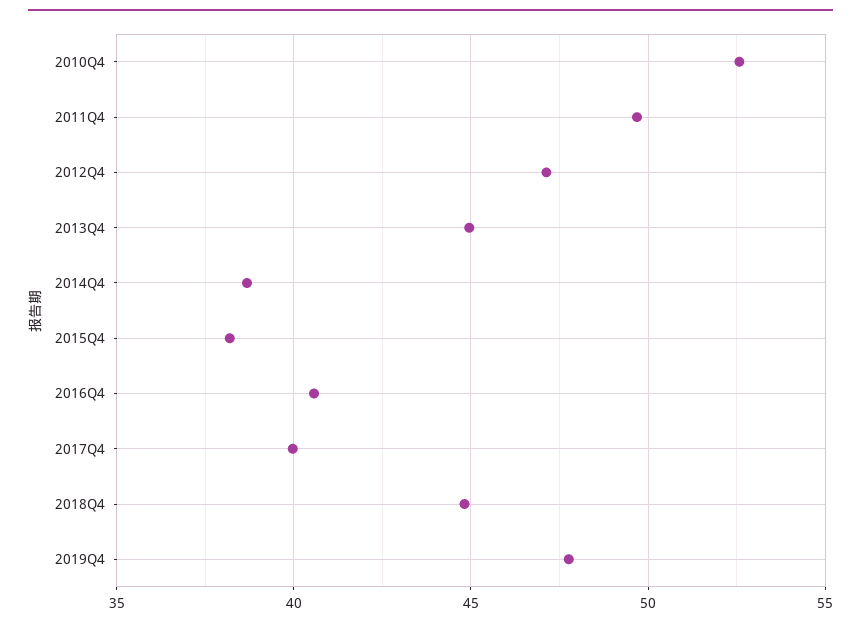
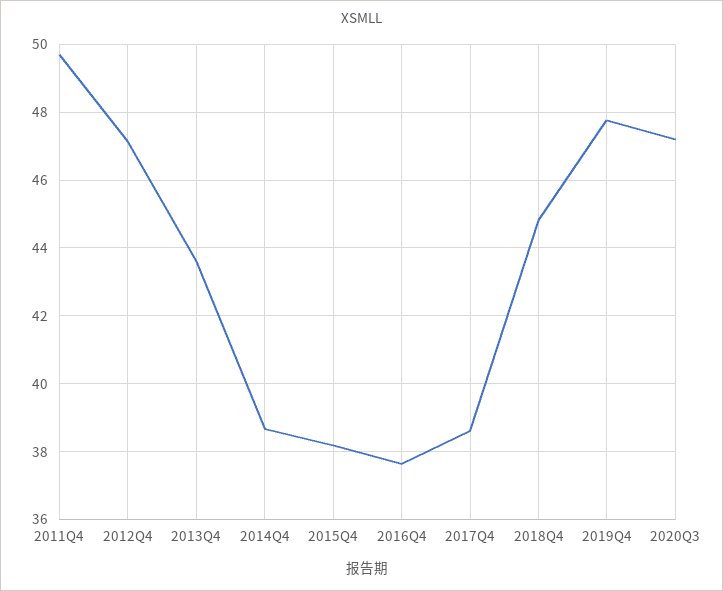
2010Q4: 52.5 -> none
2013Q4: 45 -> 43.6
2016Q4: 40.5 -> 37.6
2017Q4: 40 -> 38.6
2020Q3: none -> 47.2

